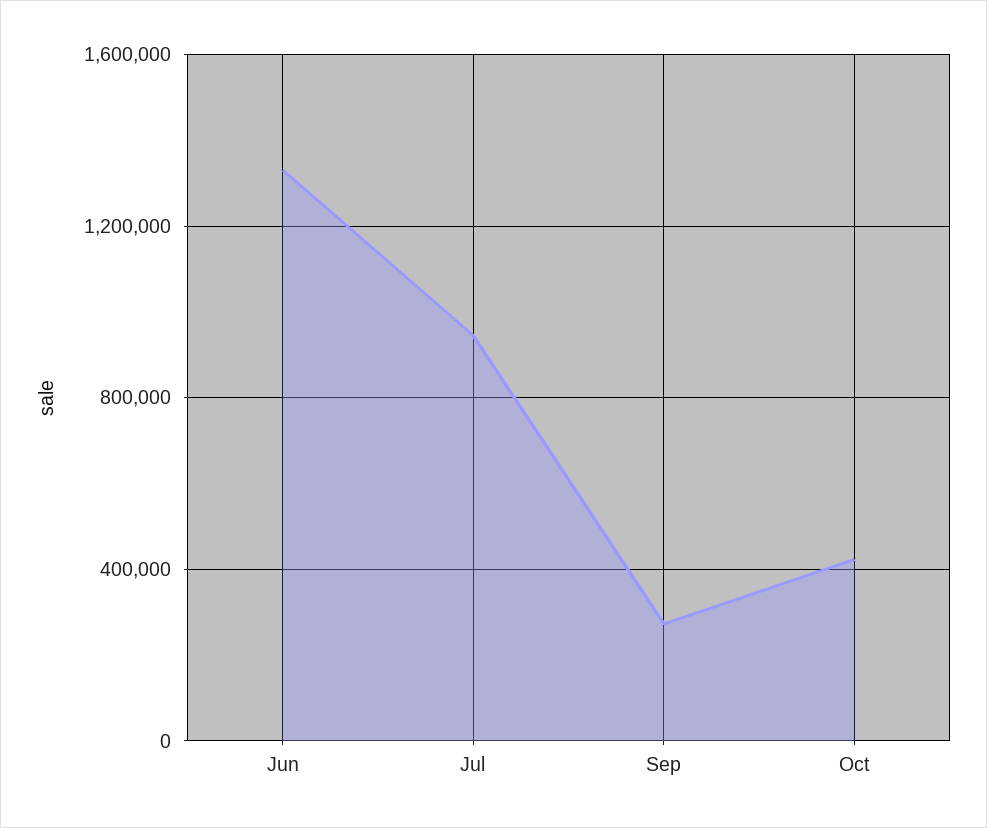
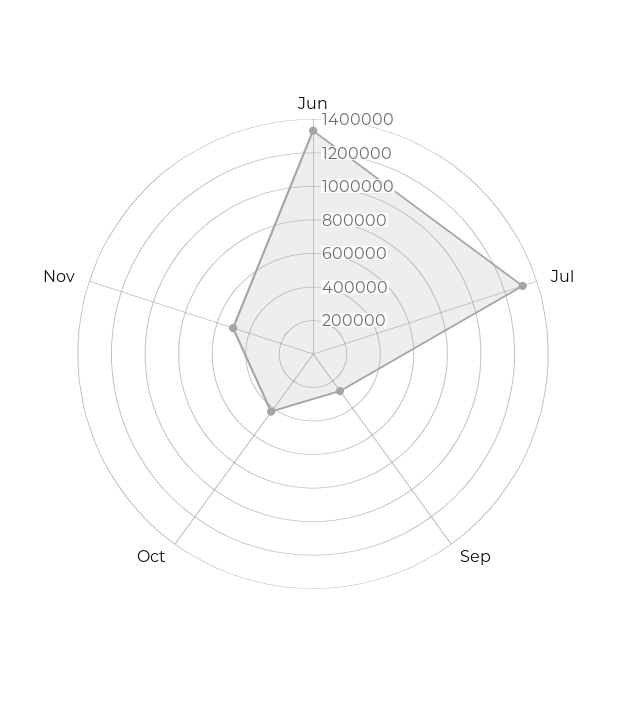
Jul: 950000 -> 1300000
Nov: none -> 500000

